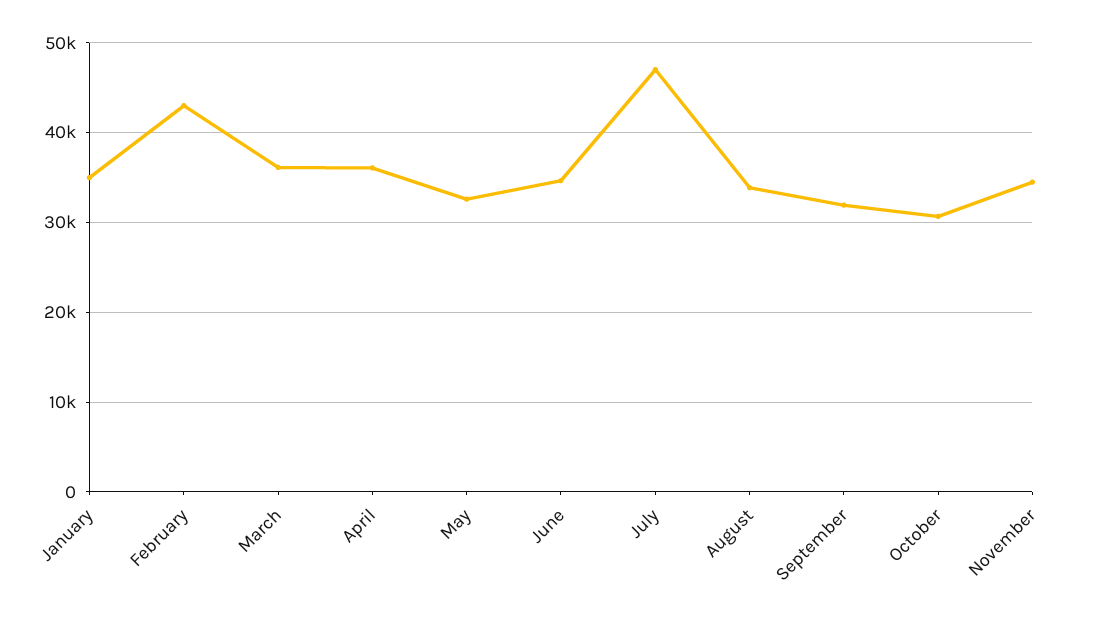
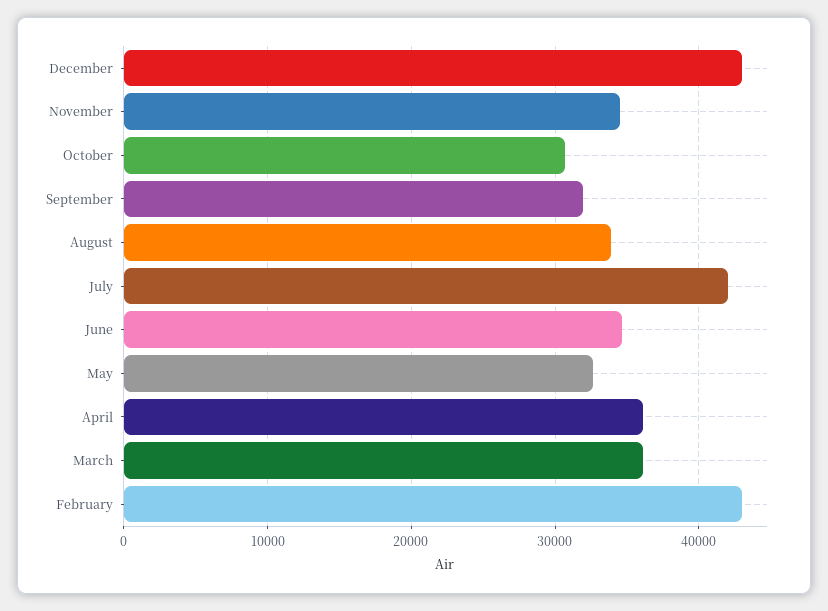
January: 35000 -> none
July: 47000 -> 42000
December: none -> 43000

